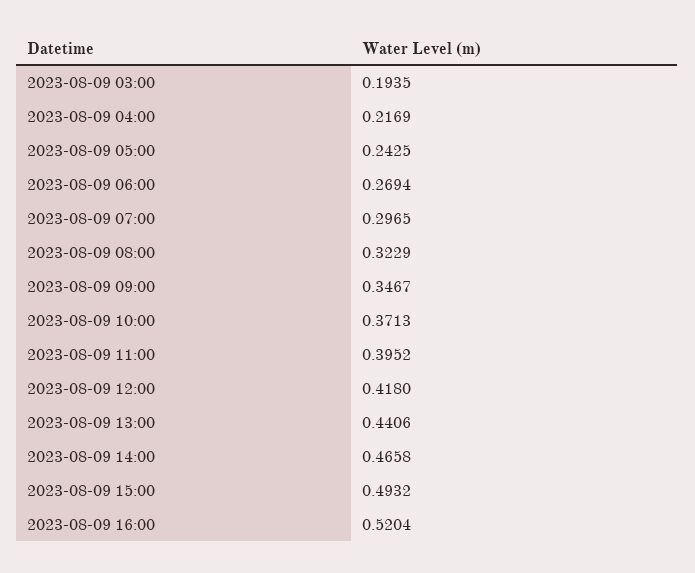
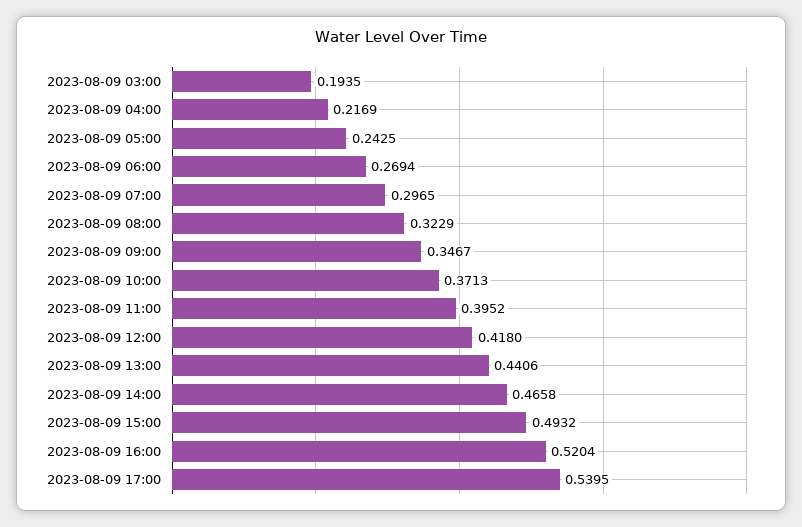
2023-08-09 17:00: none -> 0.5395

